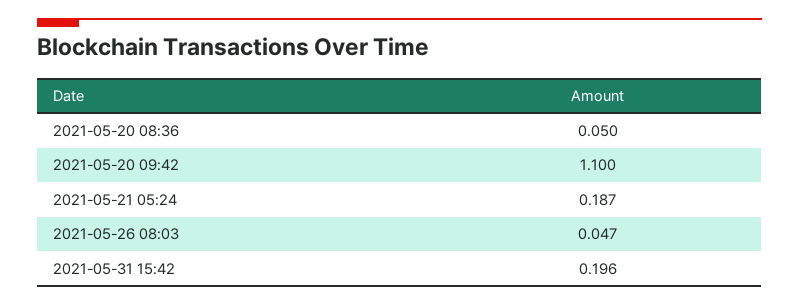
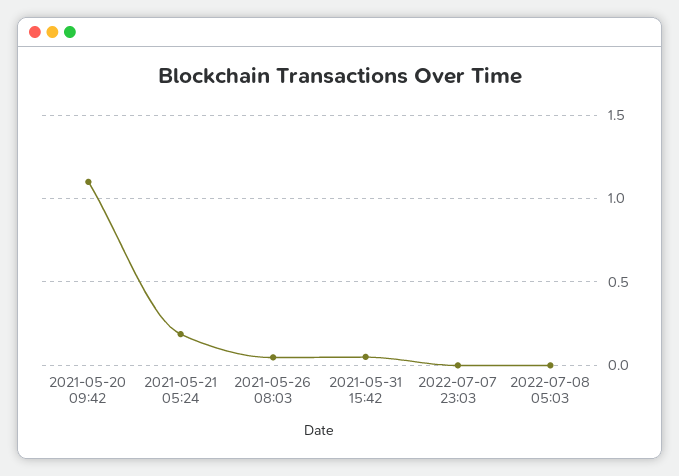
2021-05-20 08:36: 0.05 -> none
2021-05-31 15:42: 0.196 -> 0.05
2022-07-07 23:03: none -> 0
2022-07-08 05:03: none -> 0

